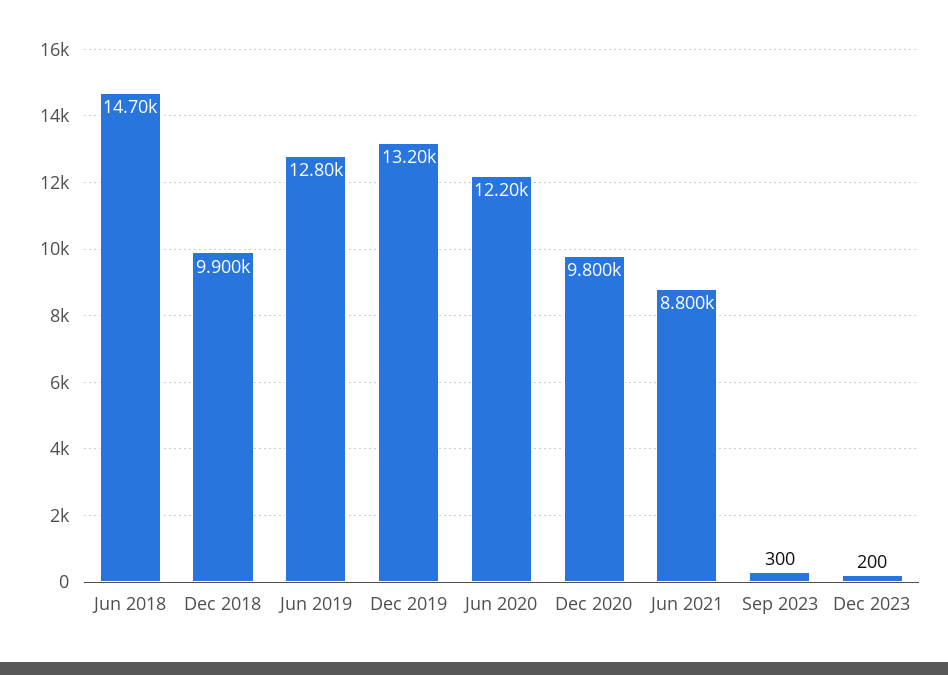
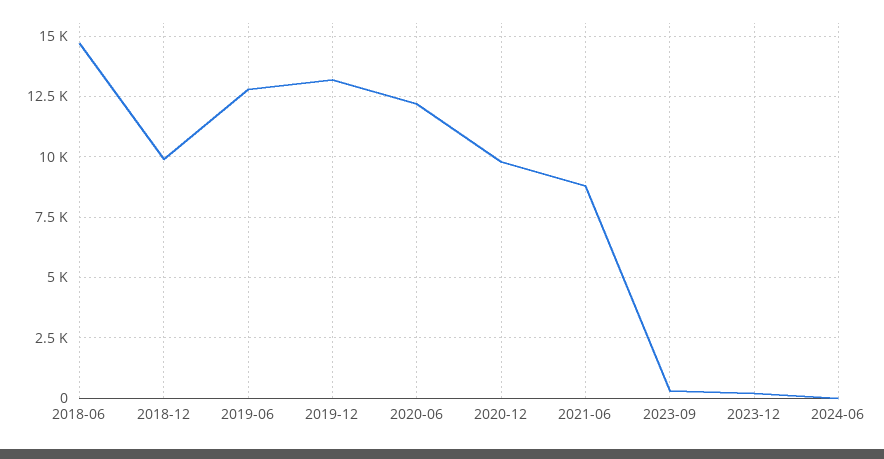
2024-06: none -> 0

